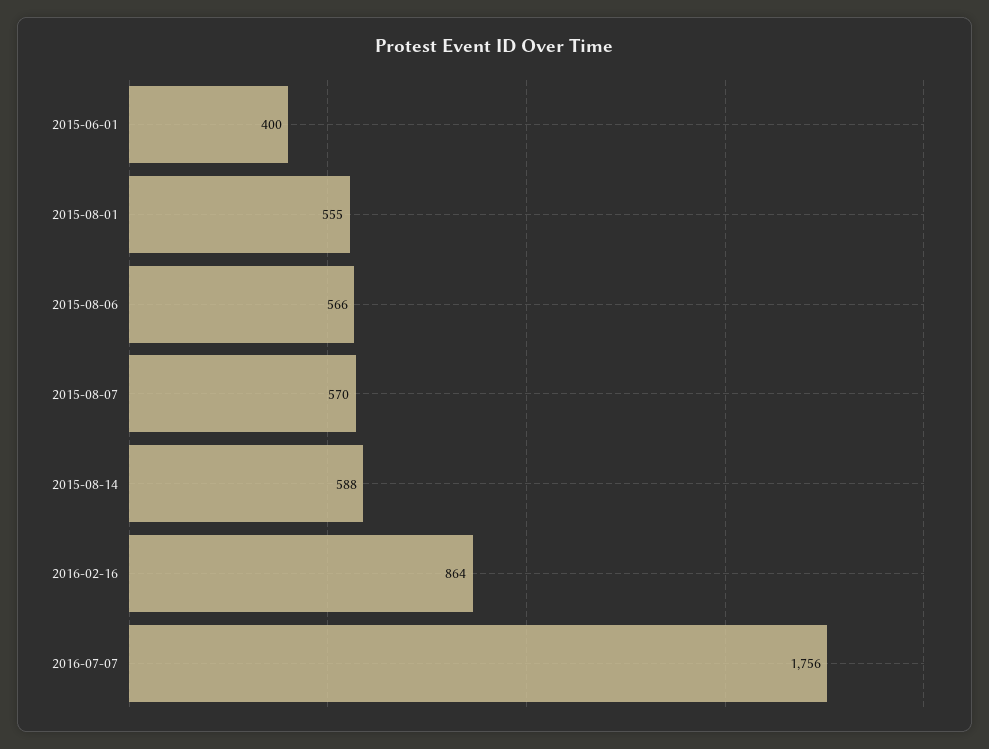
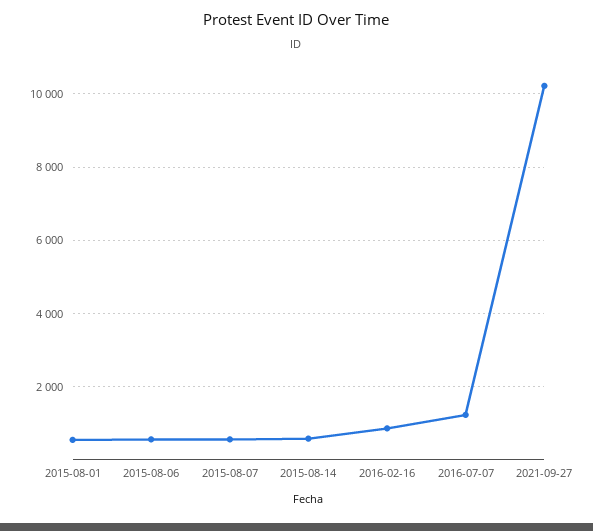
2015-06-01: 400 -> none
2016-07-07: 1756 -> 1200
2021-09-27: none -> 10200

